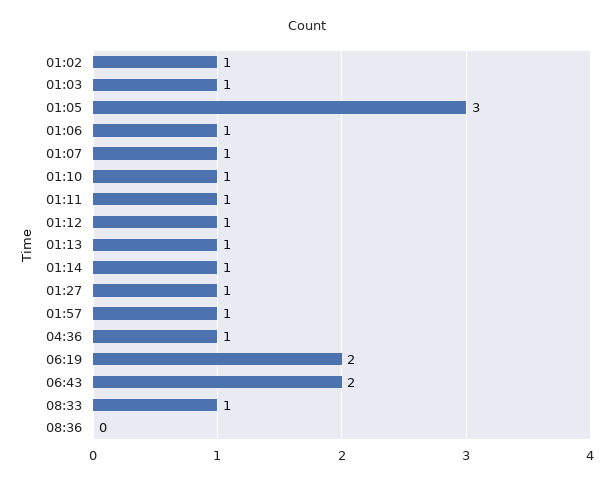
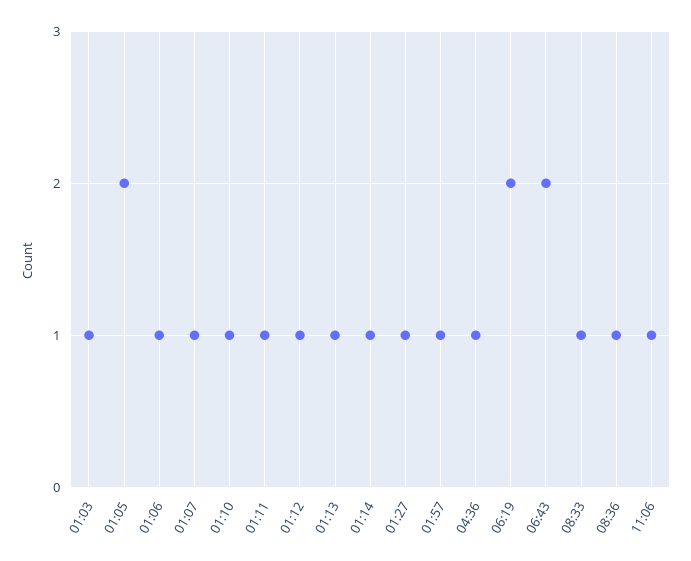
01:02: 1 -> none
01:05: 3 -> 2
08:36: 0 -> 1
11:06: none -> 1

